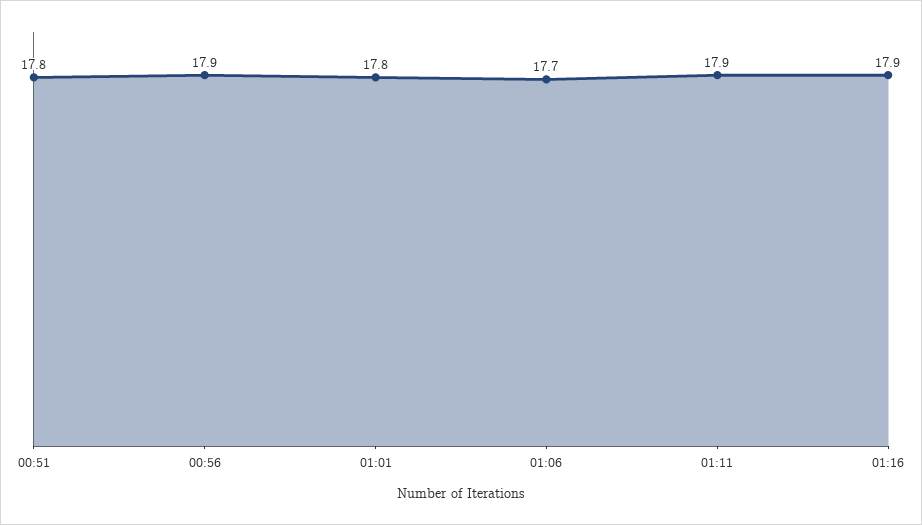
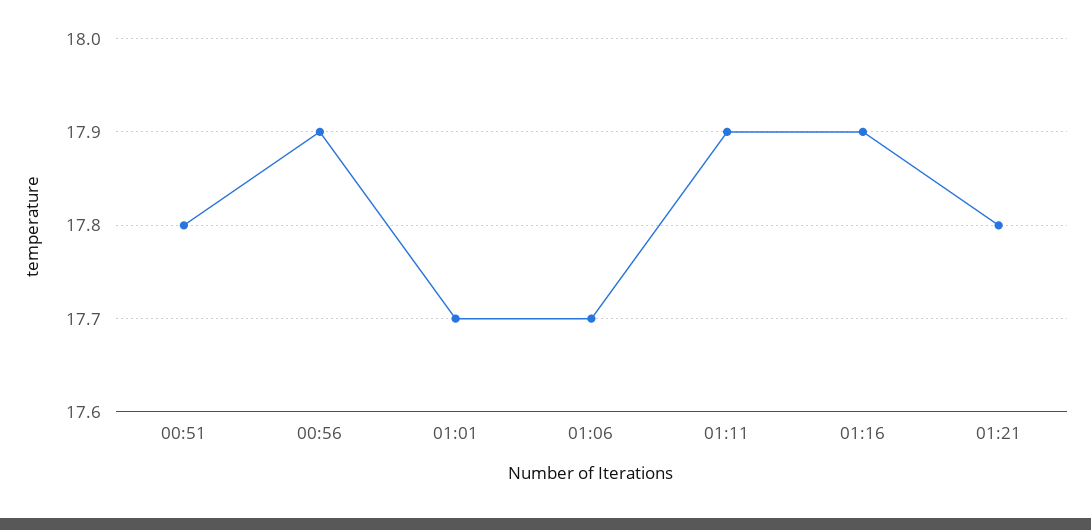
01:01: 17.8 -> 17.7
01:21: none -> 17.8

